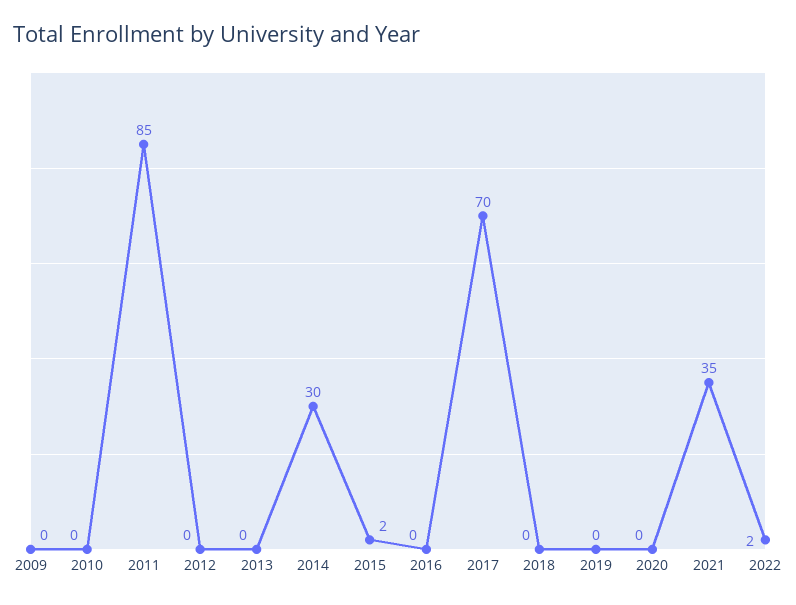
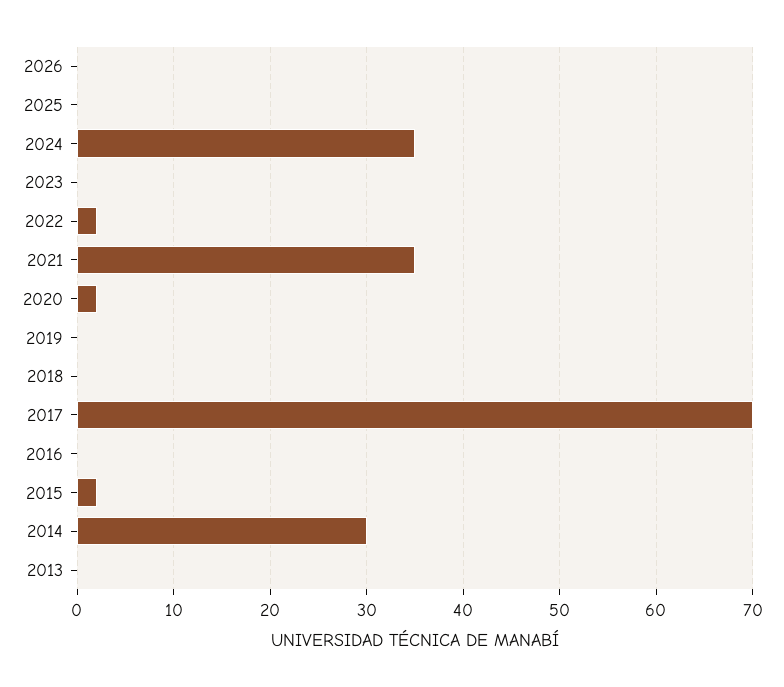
2009: 0 -> none
2010: 0 -> none
2011: 85 -> none
2012: 0 -> none
2020: 0 -> 2
2026: none -> 0
2025: none -> 0
2024: none -> 35
2023: none -> 0

